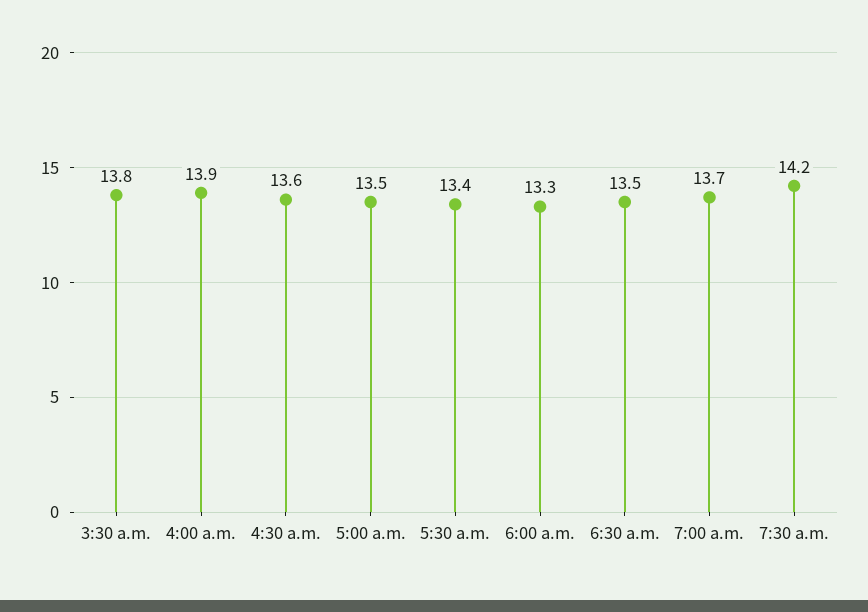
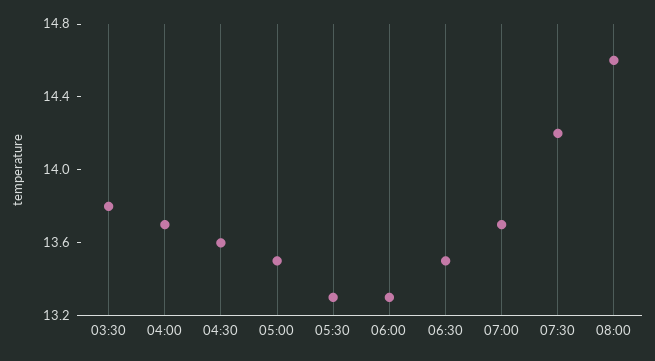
4:00 a.m.: 13.9 -> 13.7
5:30 a.m.: 13.4 -> 13.3
08:00: none -> 14.6

